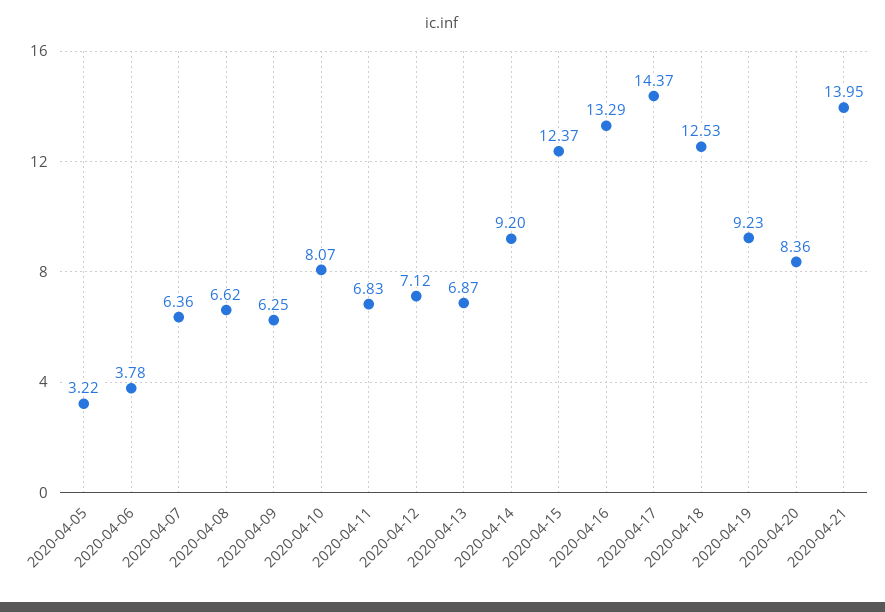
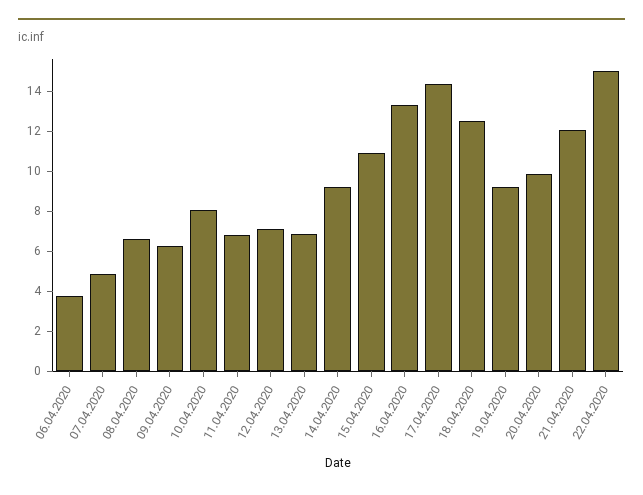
2020-04-05: 3.22 -> none
2020-04-07: 6.36 -> 5
2020-04-15: 12.37 -> 11
2020-04-20: 8.36 -> 10
2020-04-21: 13.95 -> 12
22.04.2020: none -> 15

